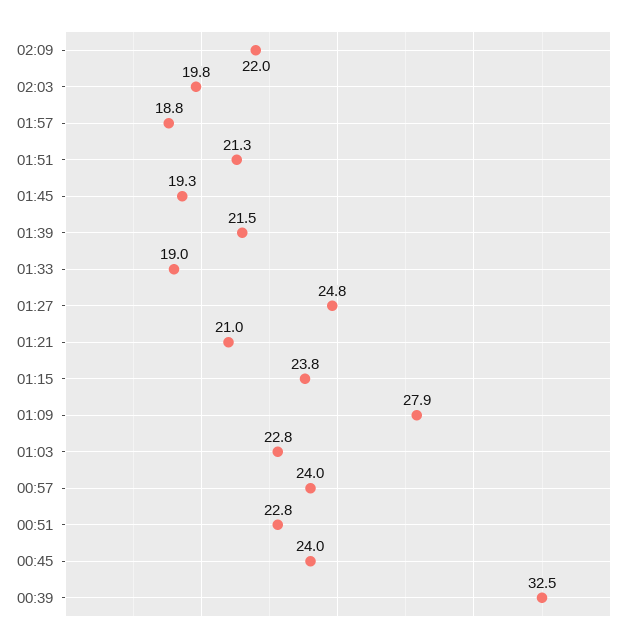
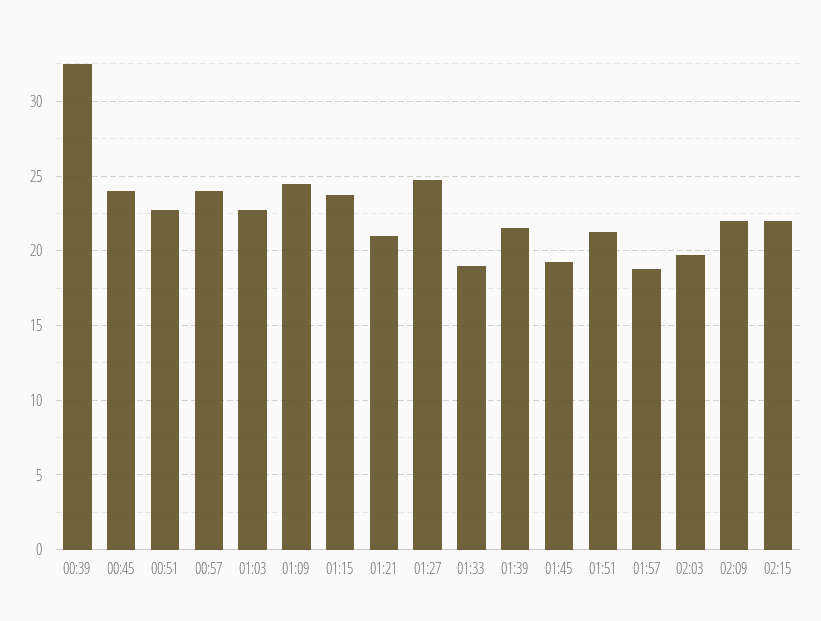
01:09: 27.9 -> 24.5
02:15: none -> 22

